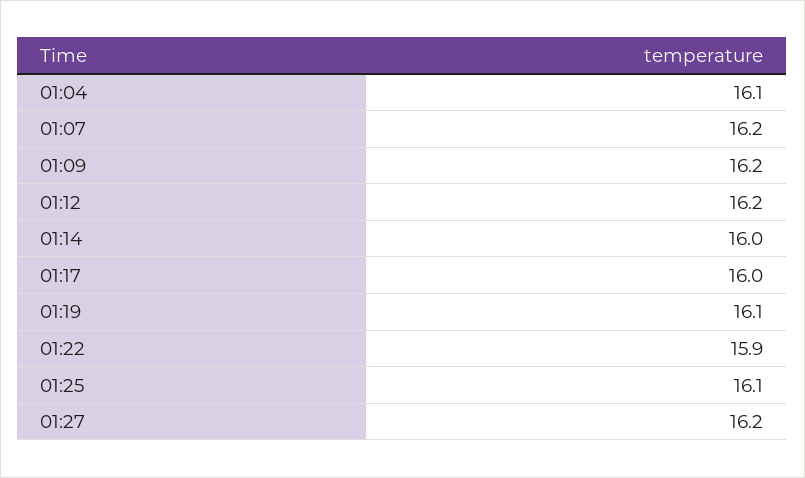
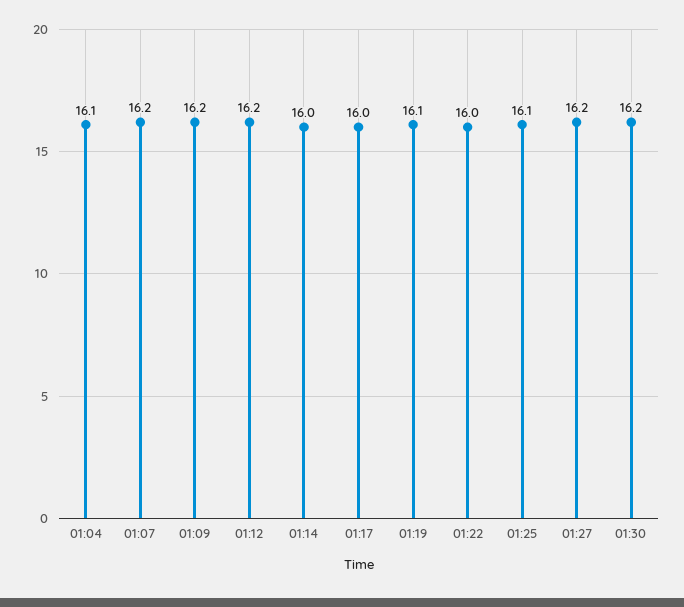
01:22: 15.9 -> 16
01:30: none -> 16.2

